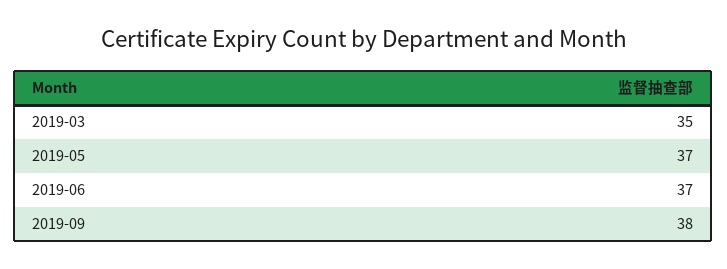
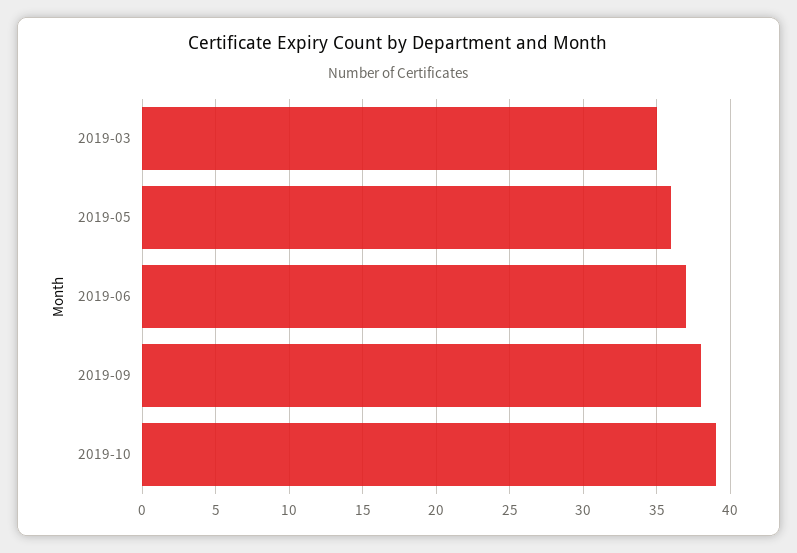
2019-05: 37 -> 36
2019-10: none -> 39

